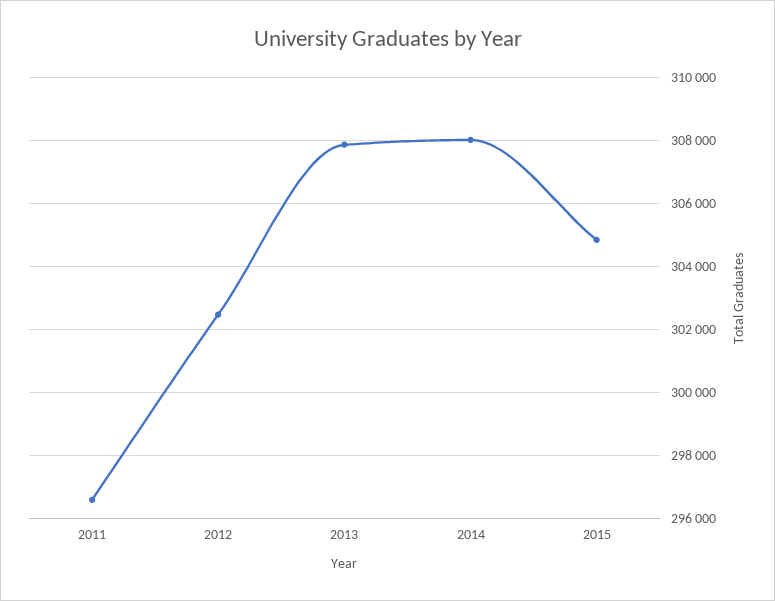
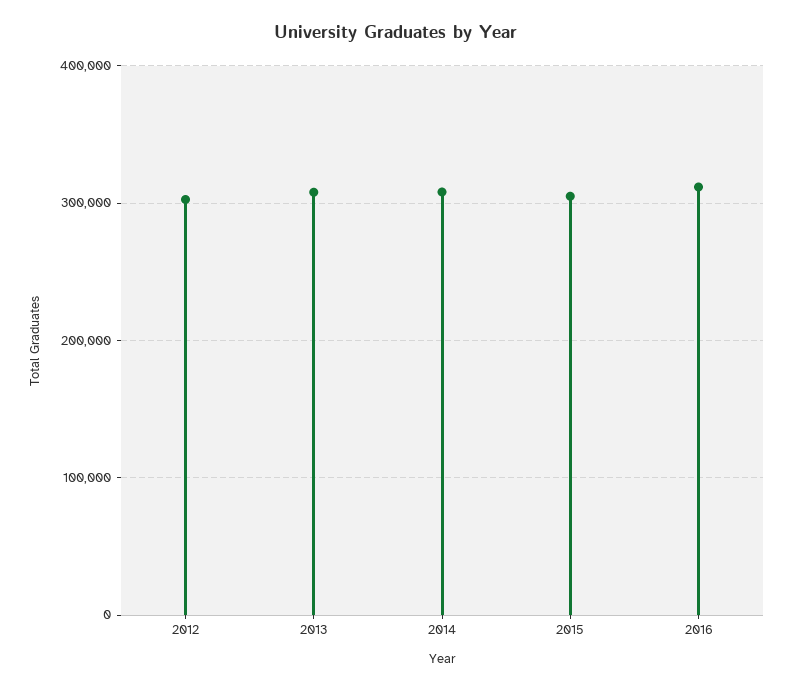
2011: 296600 -> none
2016: none -> 310000

